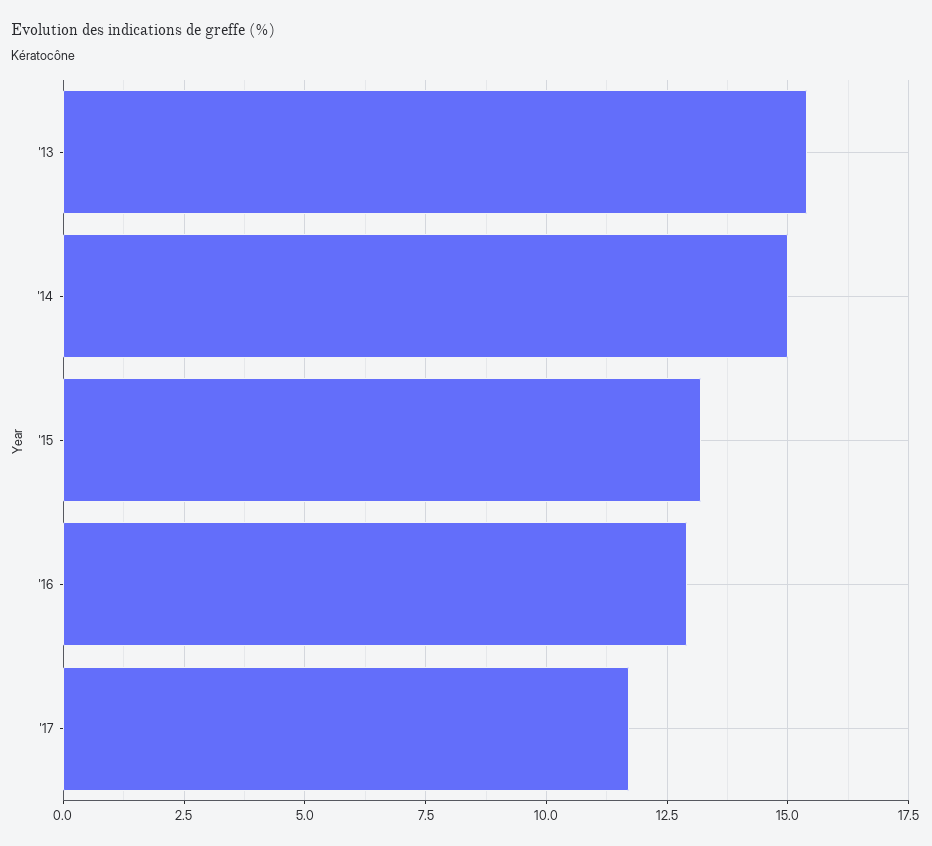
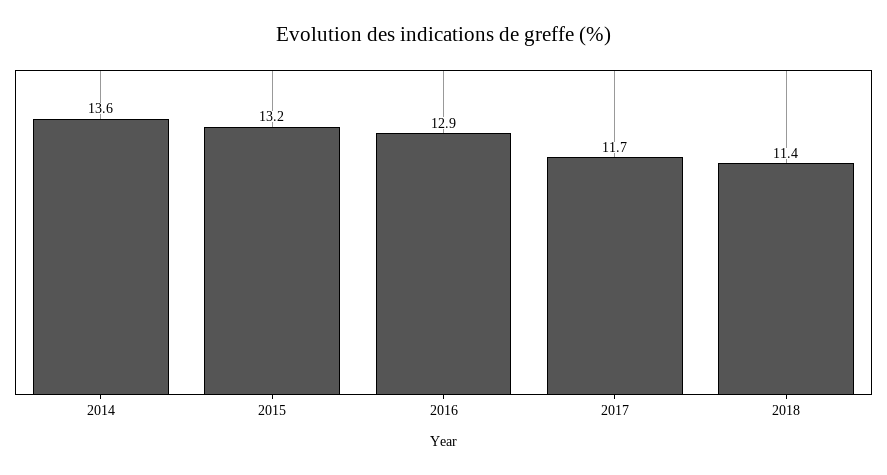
'13: 15.5 -> none
'14: 15 -> 13.6
2018: none -> 11.4

